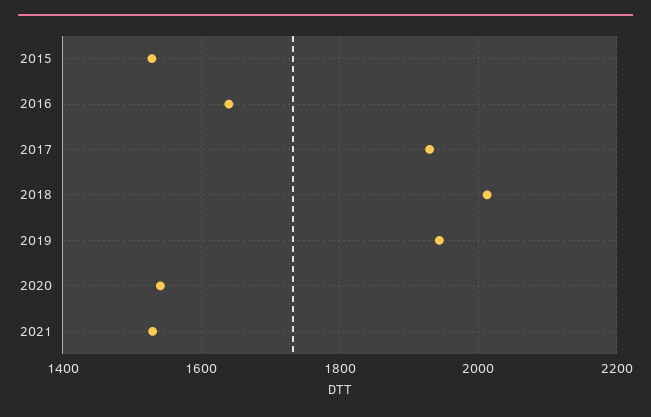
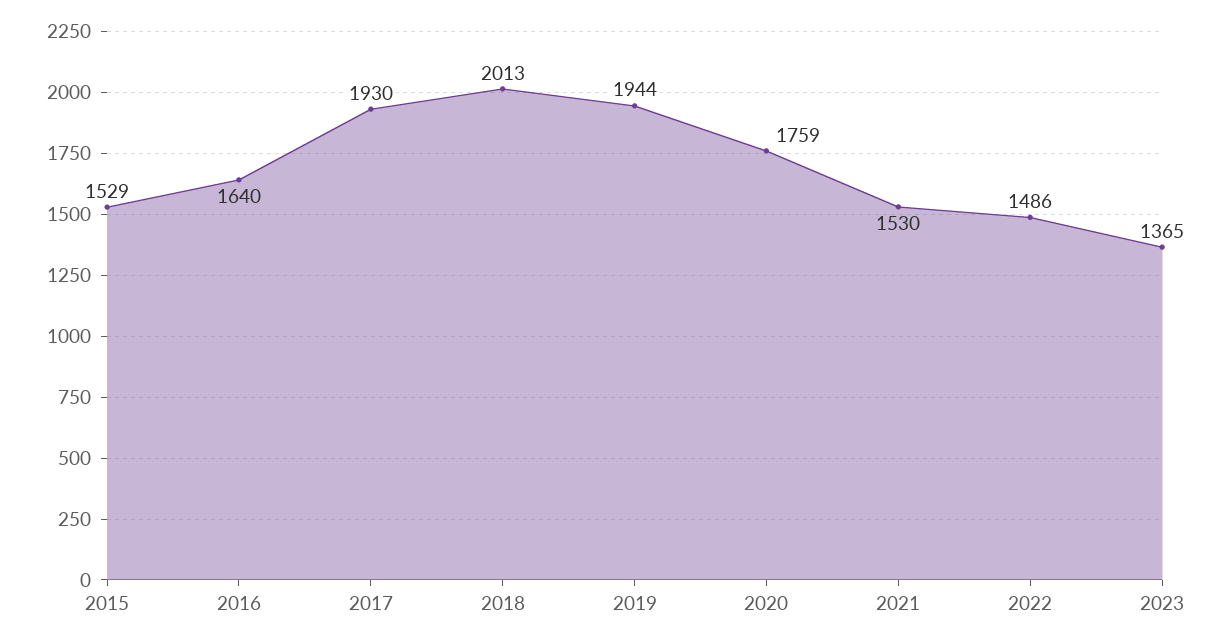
2020: 1540 -> 1759
2022: none -> 1486
2023: none -> 1365

